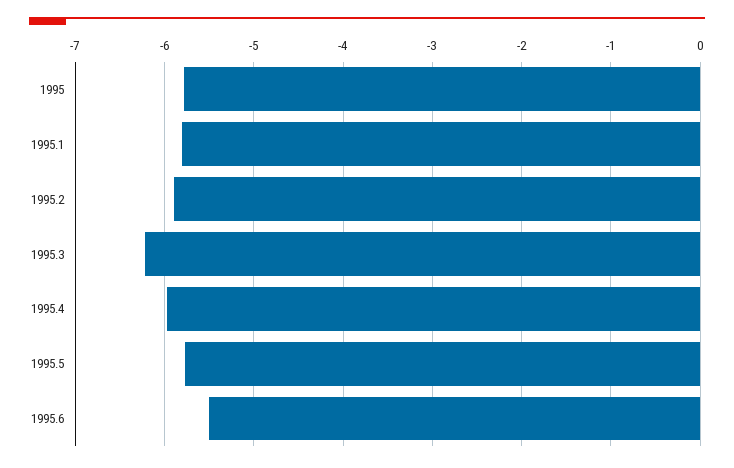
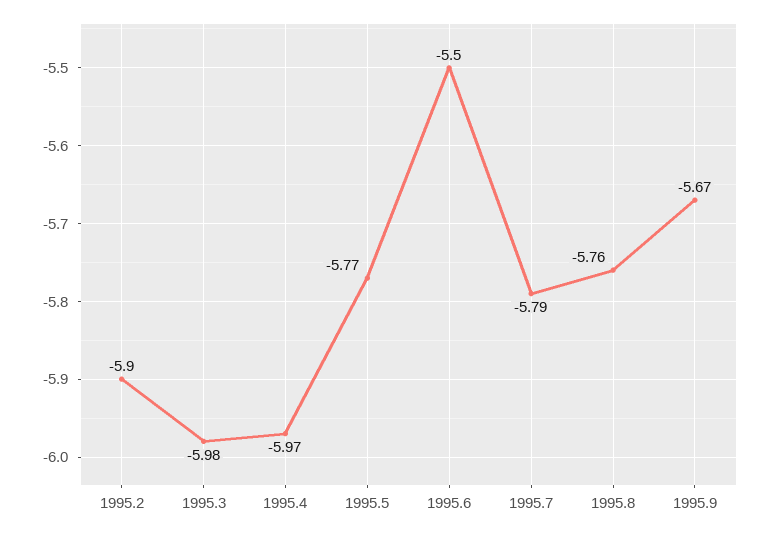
1995: -5.8 -> none
1995.1: -5.8 -> none
1995.3: -6.2 -> -5.98
1995.7: none -> -5.79
1995.8: none -> -5.76
1995.9: none -> -5.67

